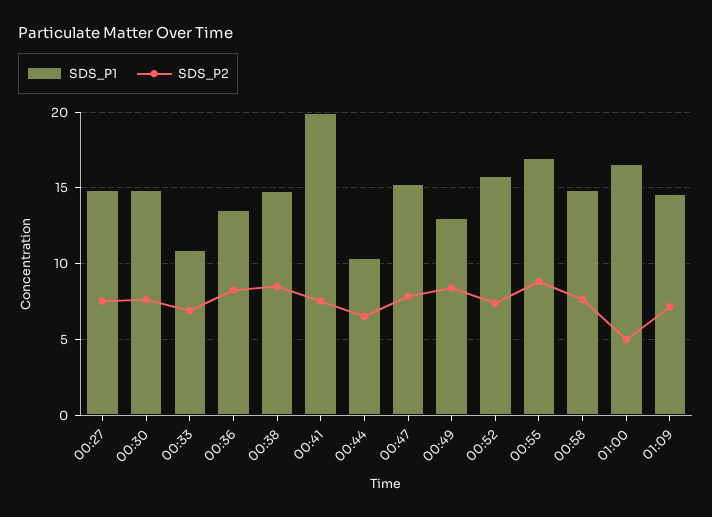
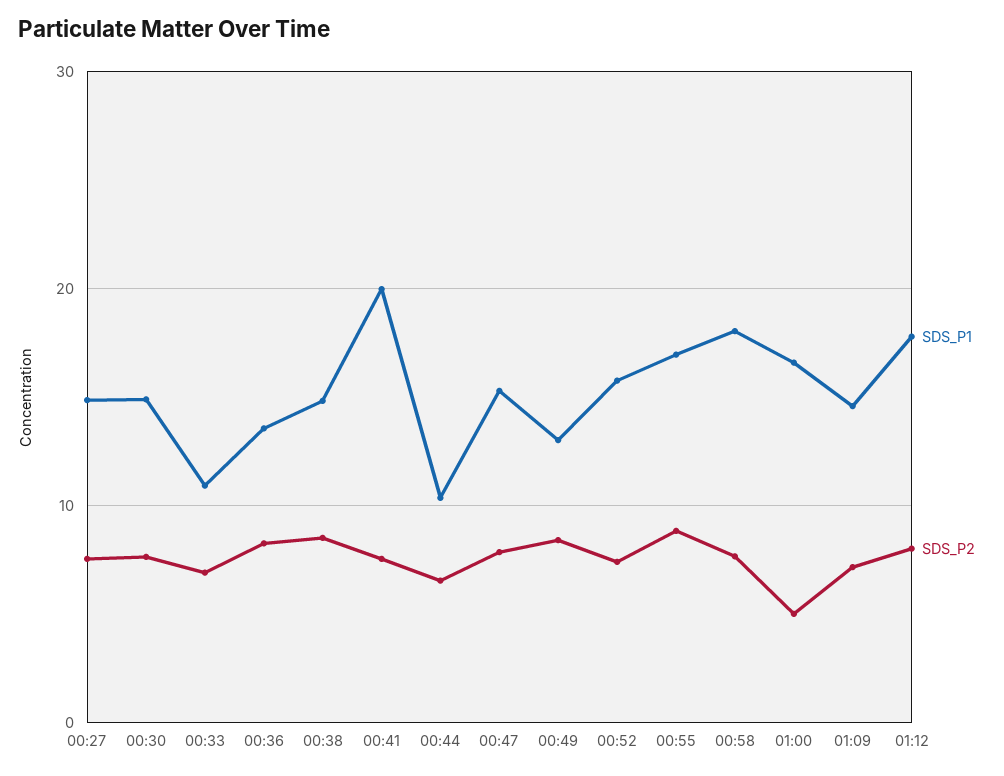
SDS_P1, 00:58: 15 -> 18
SDS_P1, 01:12: none -> 18
SDS_P2, 01:12: none -> 8

